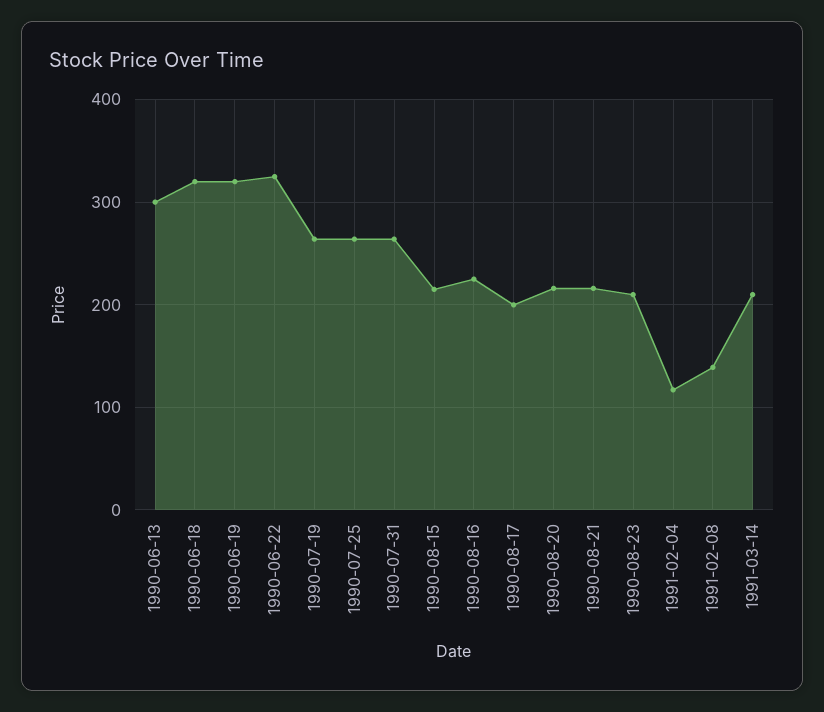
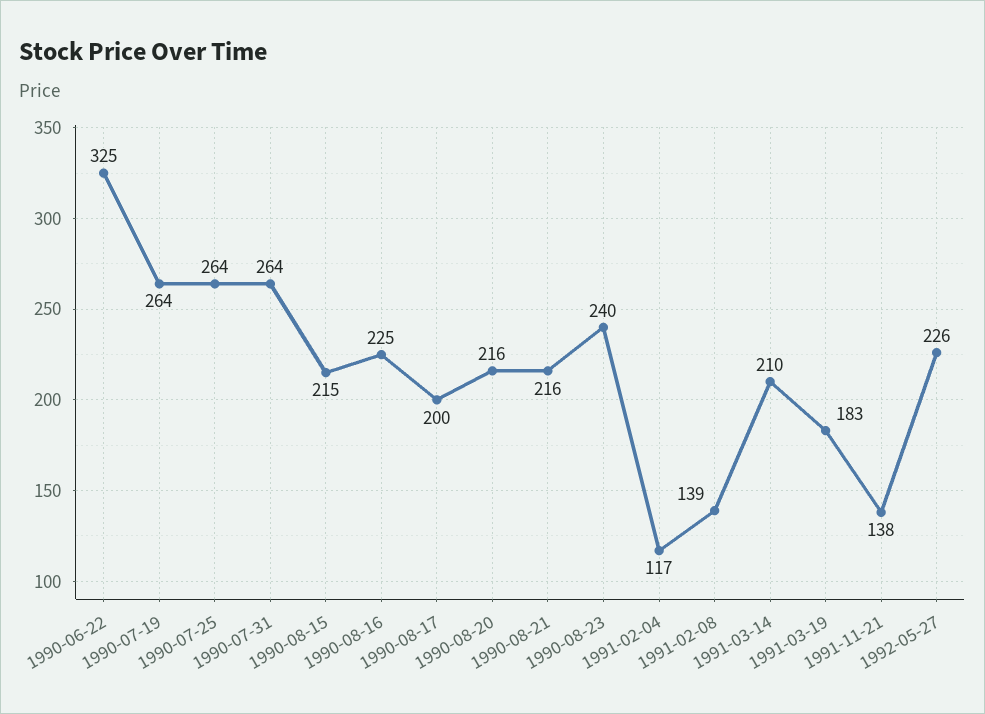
1990-06-13: 300 -> none
1990-06-18: 320 -> none
1990-06-19: 320 -> none
1990-08-23: 210 -> 240
1991-03-19: none -> 183
1991-11-21: none -> 138
1992-05-27: none -> 226

